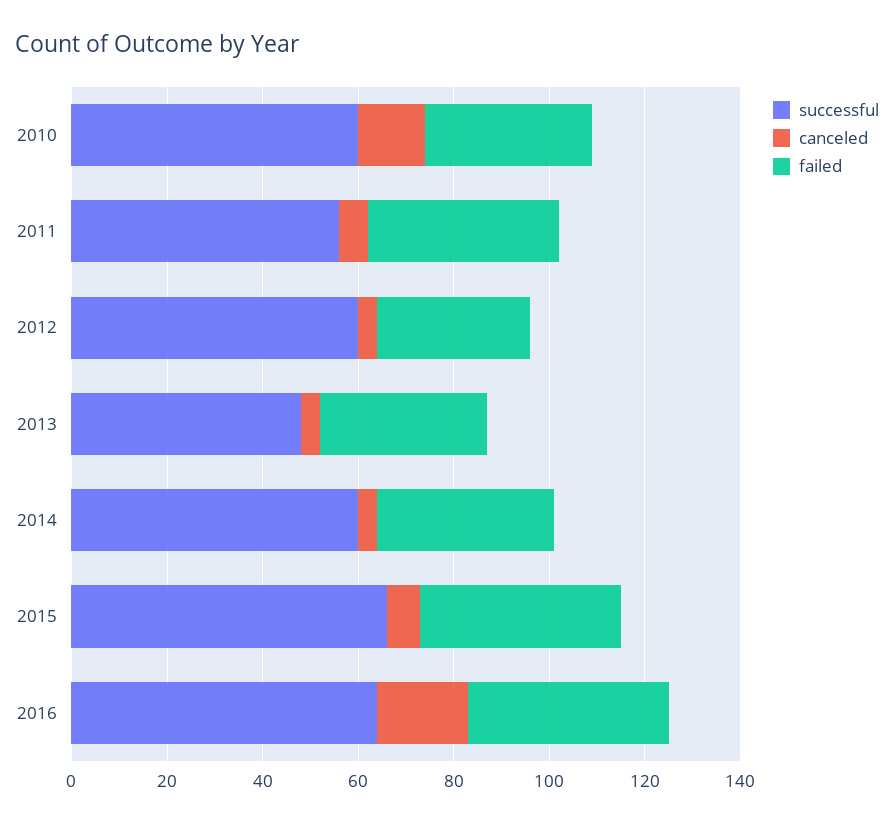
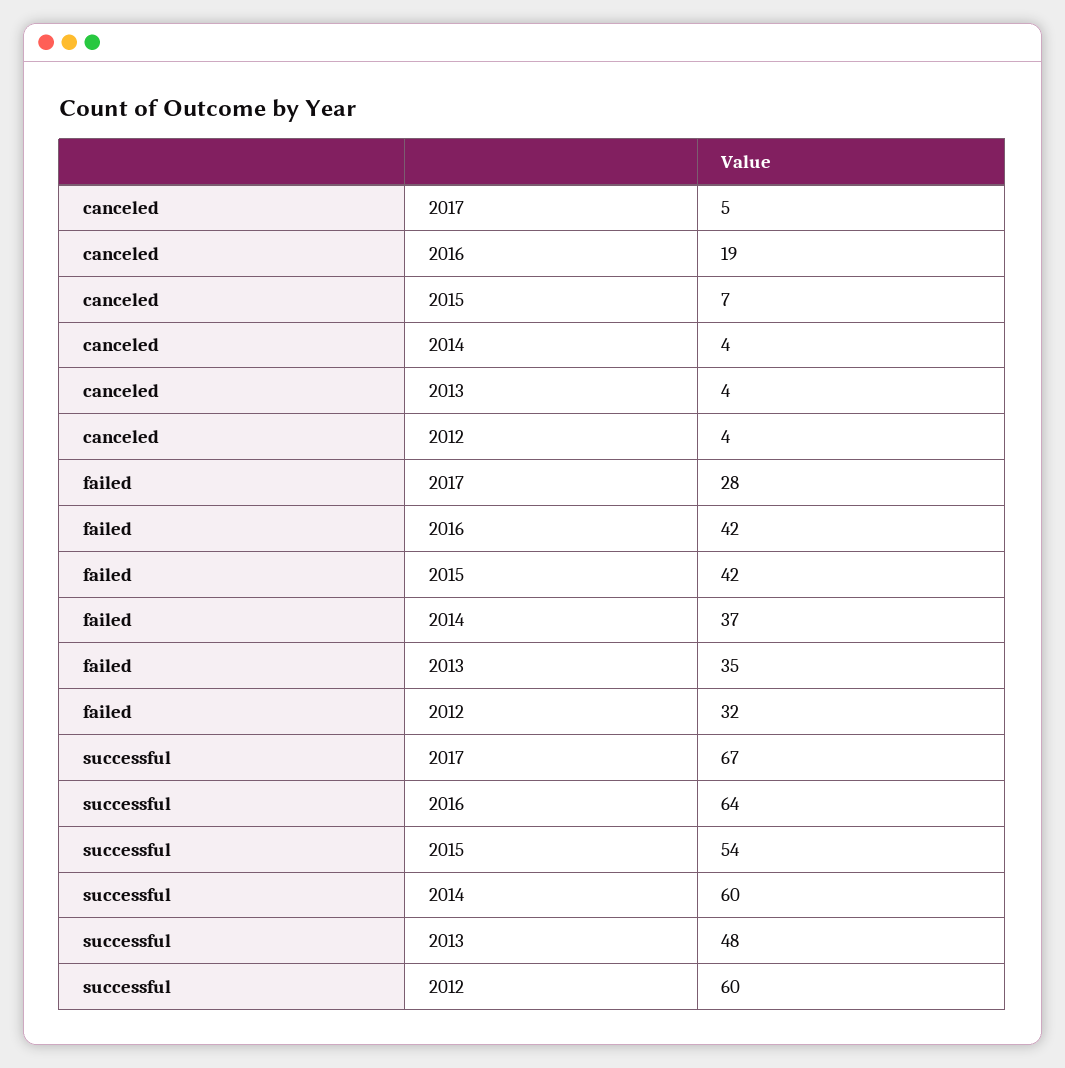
successful, 2010: 60 -> none
canceled, 2010: 15 -> none
failed, 2010: 35 -> none
successful, 2011: 55 -> none
canceled, 2011: 5 -> none
failed, 2011: 40 -> none
successful, 2015: 65 -> 54
canceled, 2017: none -> 5
failed, 2017: none -> 28
successful, 2017: none -> 67

